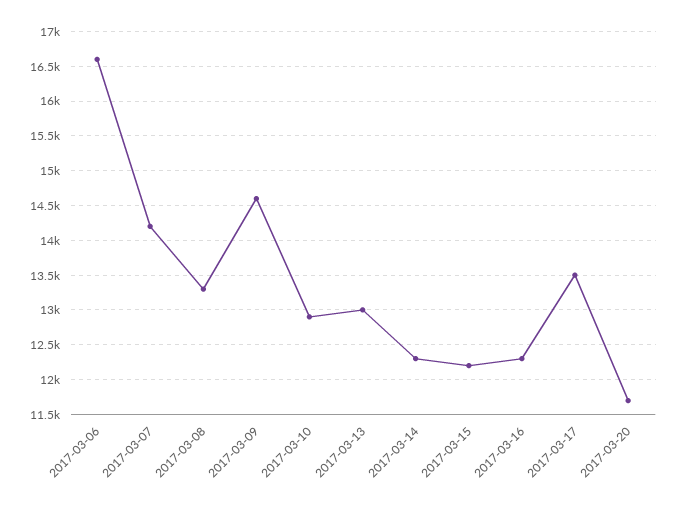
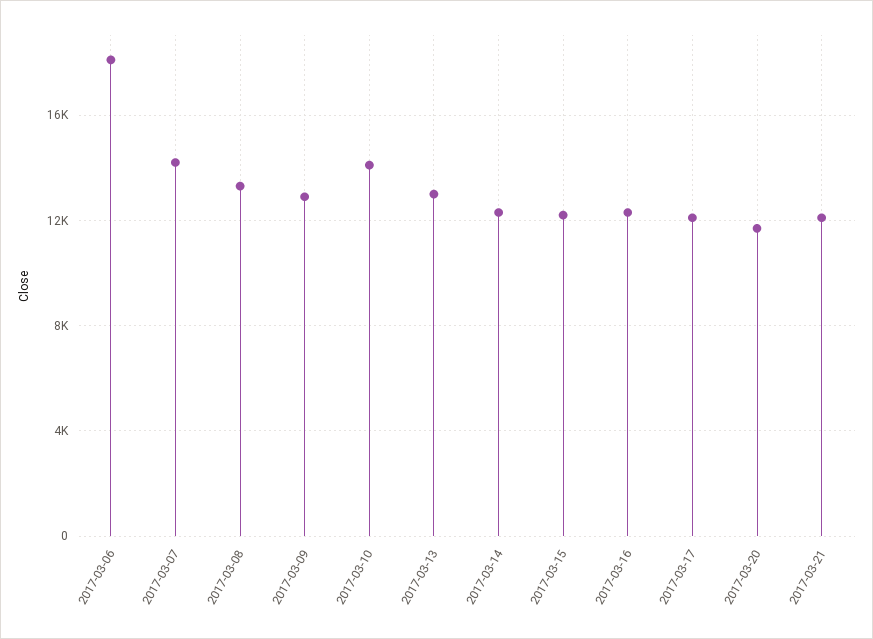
2017-03-06: 16600 -> 18000
2017-03-09: 14600 -> 13000
2017-03-10: 12900 -> 14000
2017-03-17: 13500 -> 12000
2017-03-21: none -> 12000

